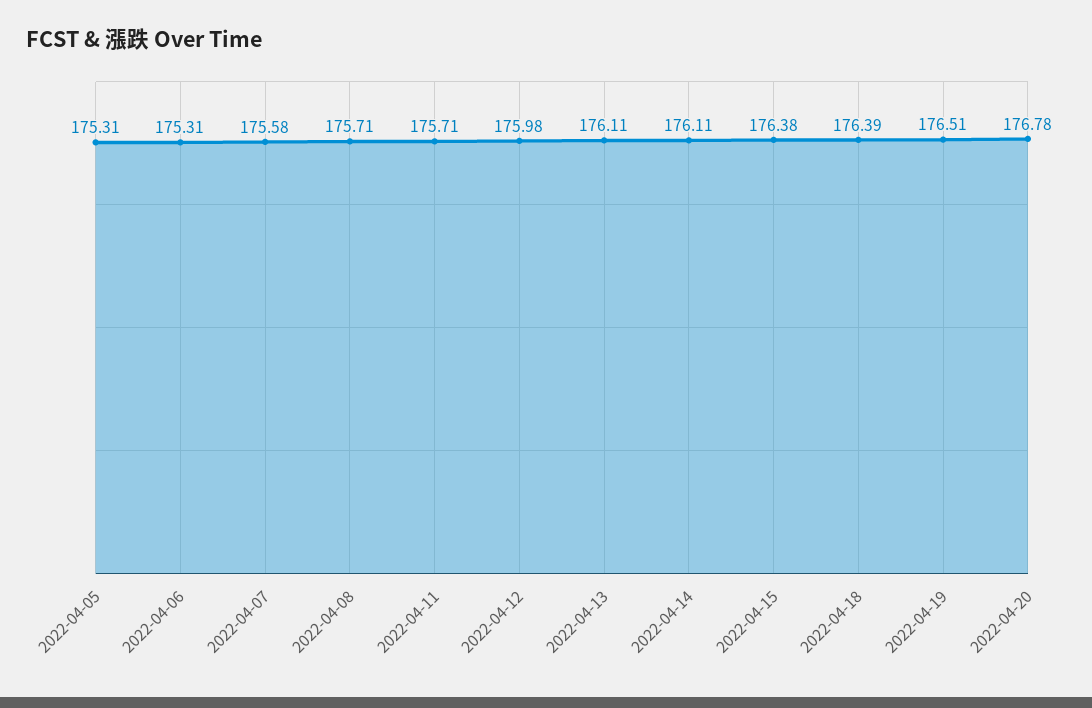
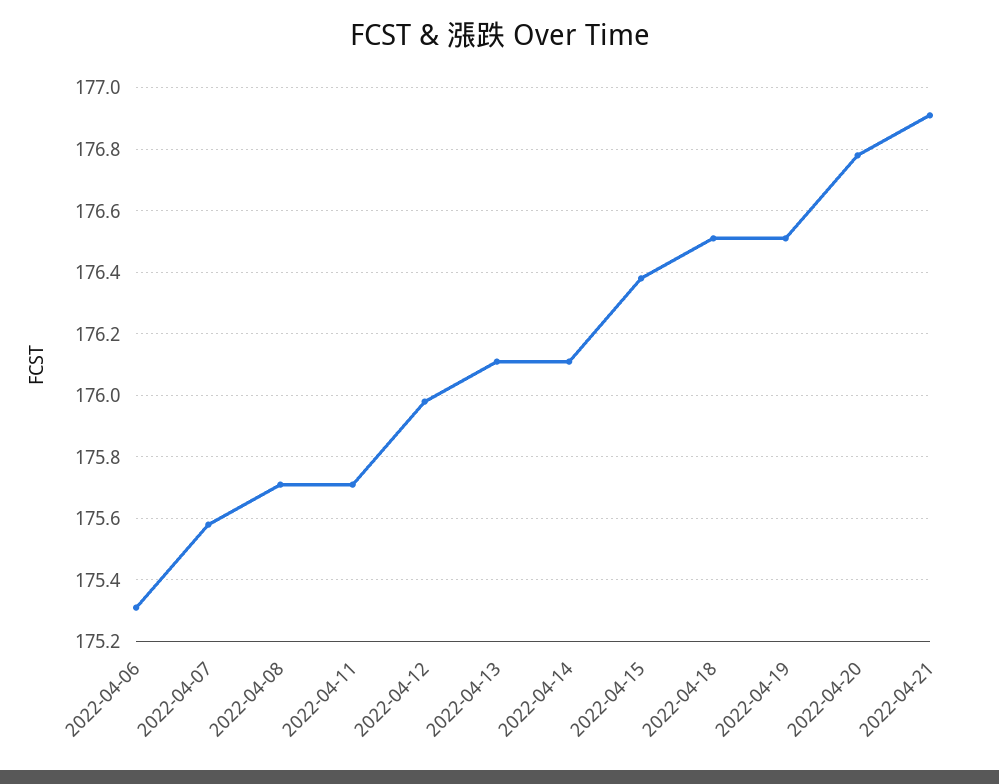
2022-04-05: 175.31 -> none
2022-04-18: 176.39 -> 176.5
2022-04-21: none -> 176.9

